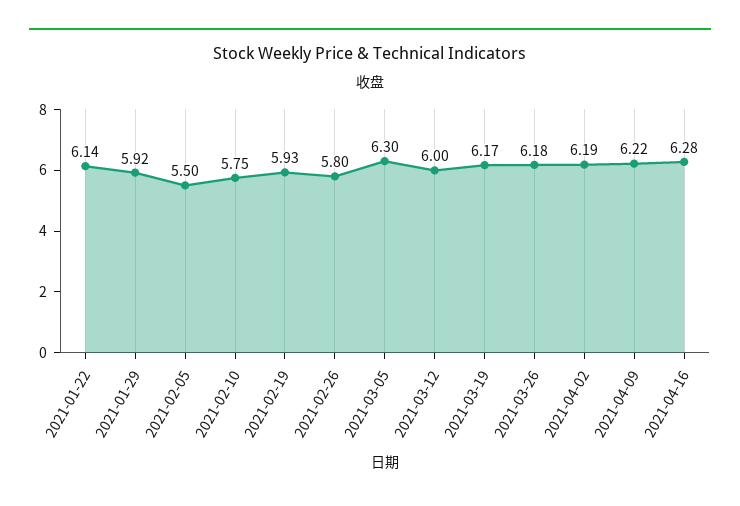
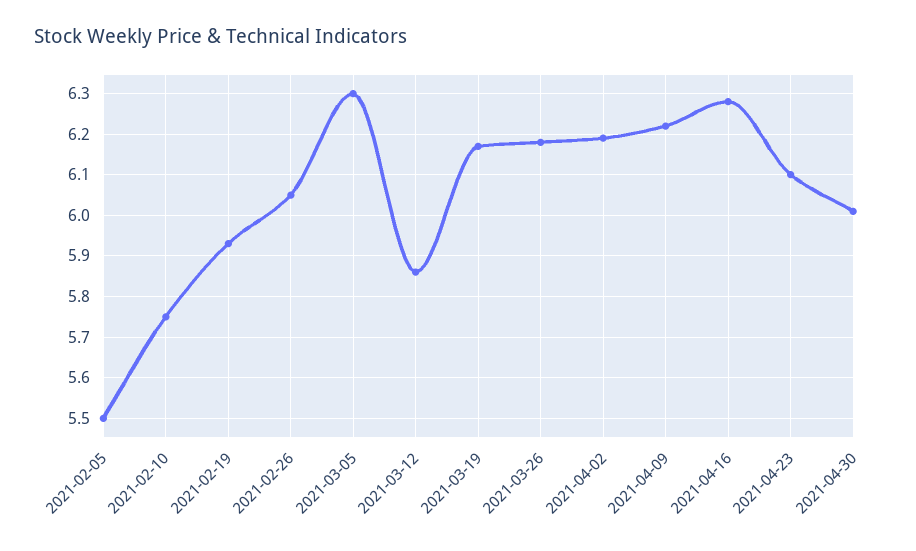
2021-01-22: 6.14 -> none
2021-01-29: 5.92 -> none
2021-02-26: 5.8 -> 6.05
2021-03-12: 6 -> 5.85
2021-04-23: none -> 6.1
2021-04-30: none -> 6

